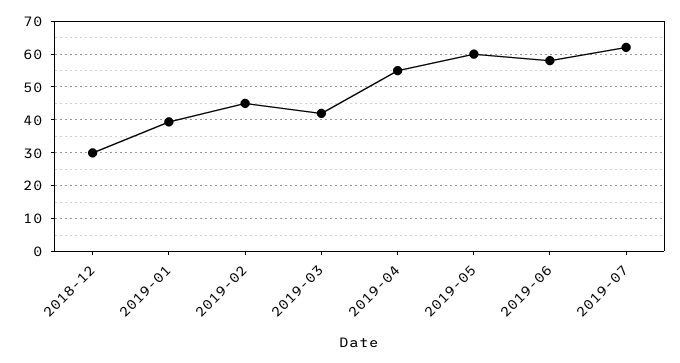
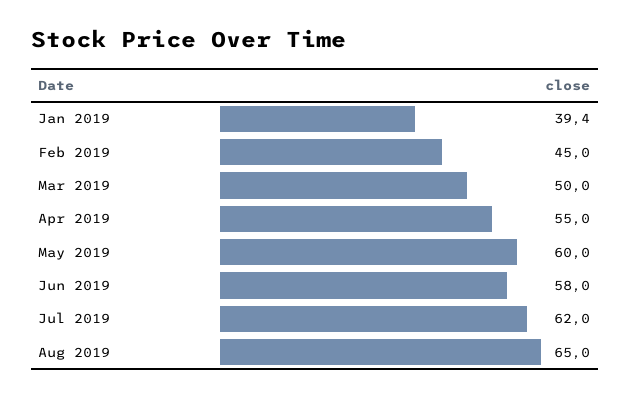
2018-12: 30 -> none
2019-03: 42 -> 50
Aug 2019: none -> 65

